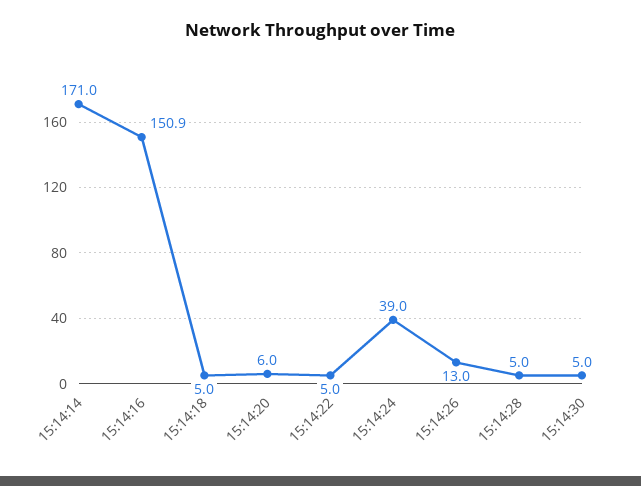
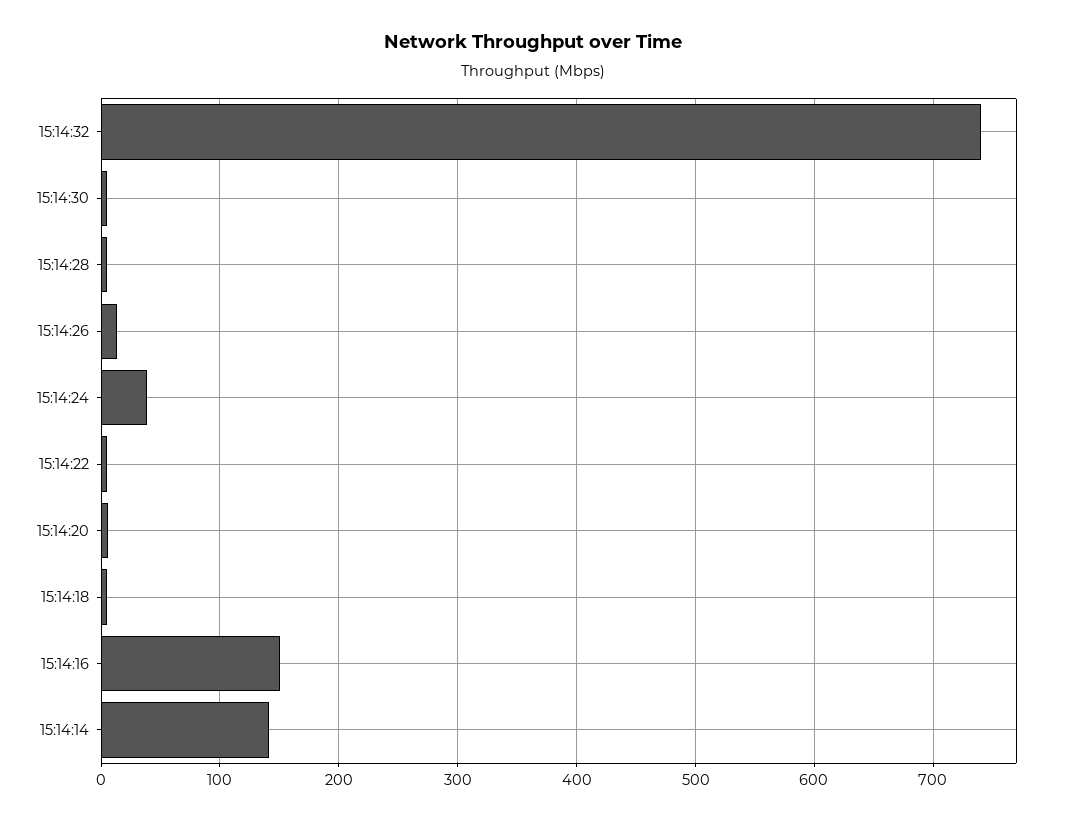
15:14:14: 171 -> 140
15:14:32: none -> 740

